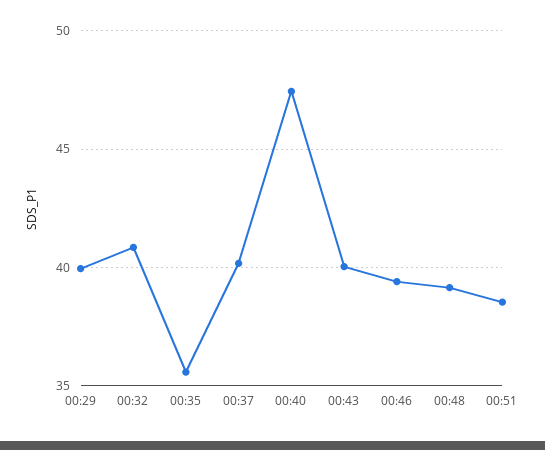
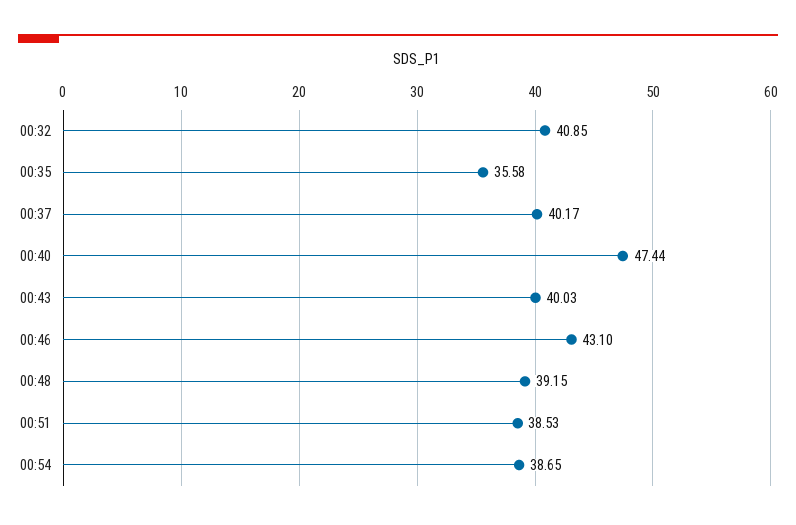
00:29: 40 -> none
00:46: 39.5 -> 43.1
00:54: none -> 38.65

